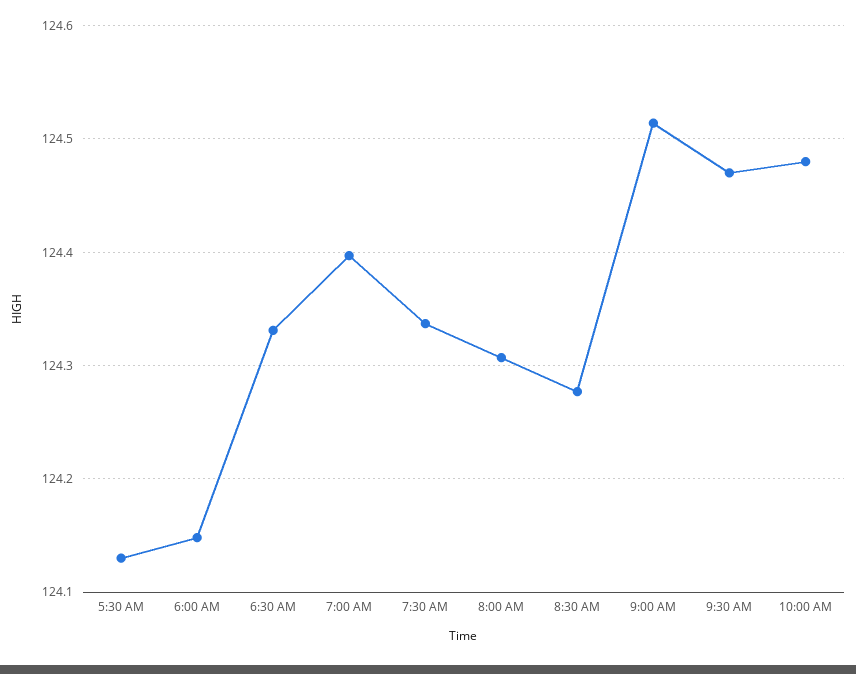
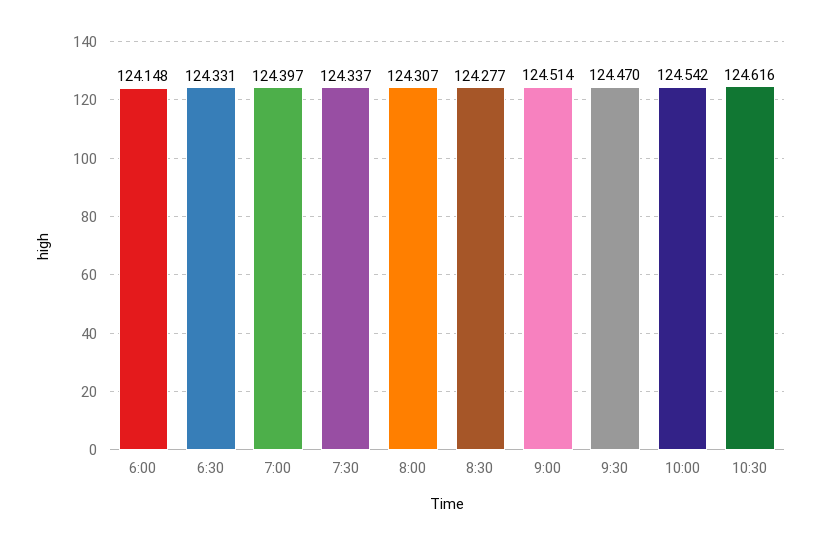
5:30 AM: 124.13 -> none
10:00 AM: 124.48 -> 124.542
10:30: none -> 124.616

